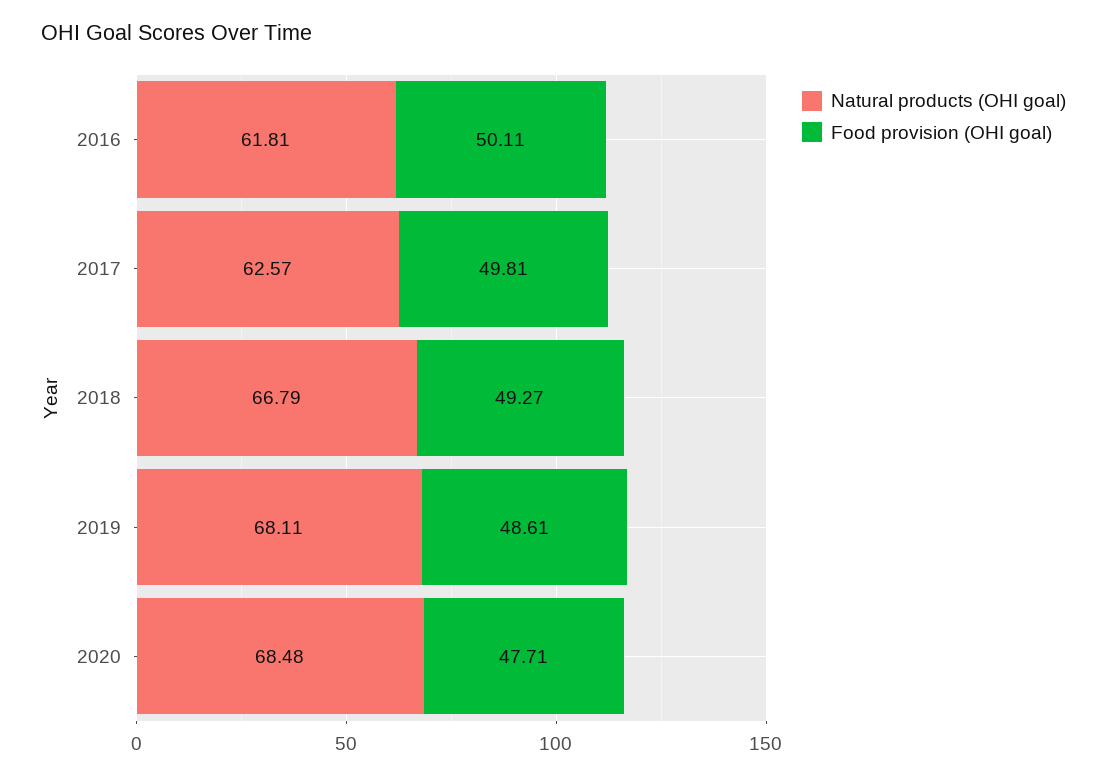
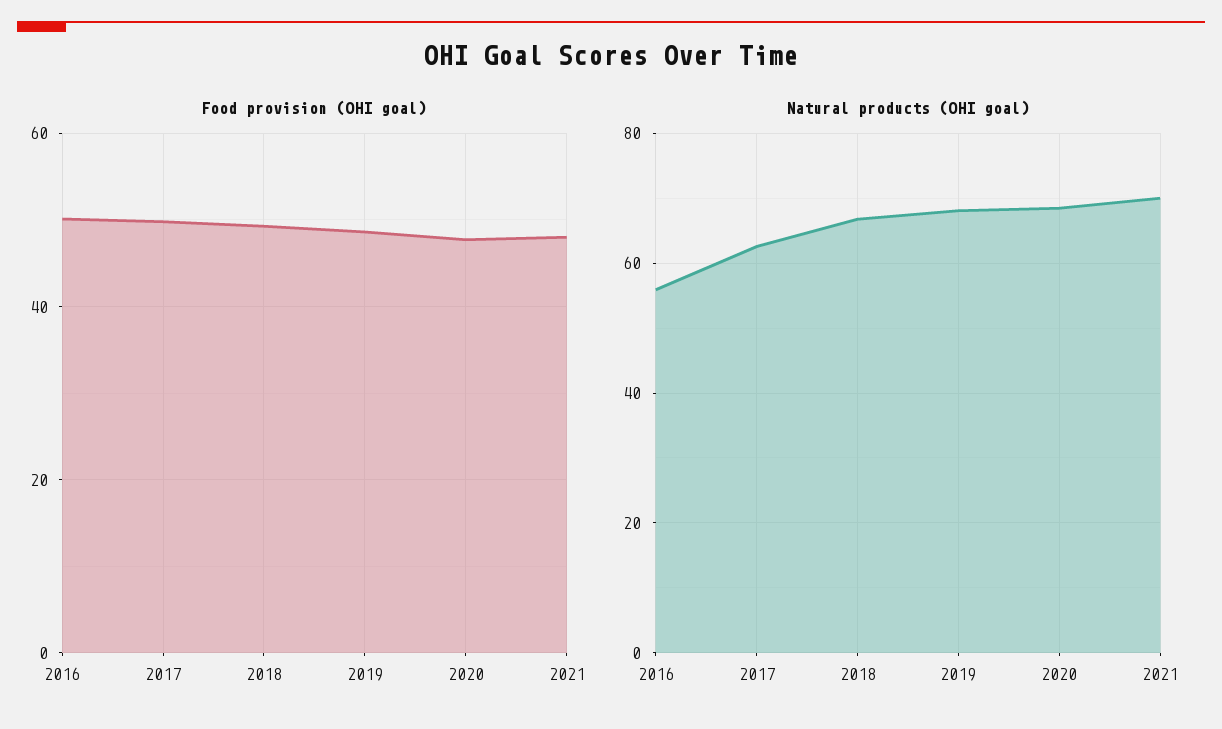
Natural products (OHI goal), 2016: 61.81 -> 56
Food provision (OHI goal), 2021: none -> 48
Natural products (OHI goal), 2021: none -> 70

